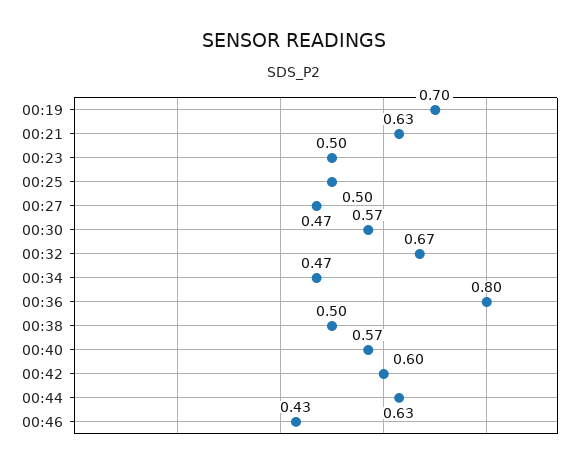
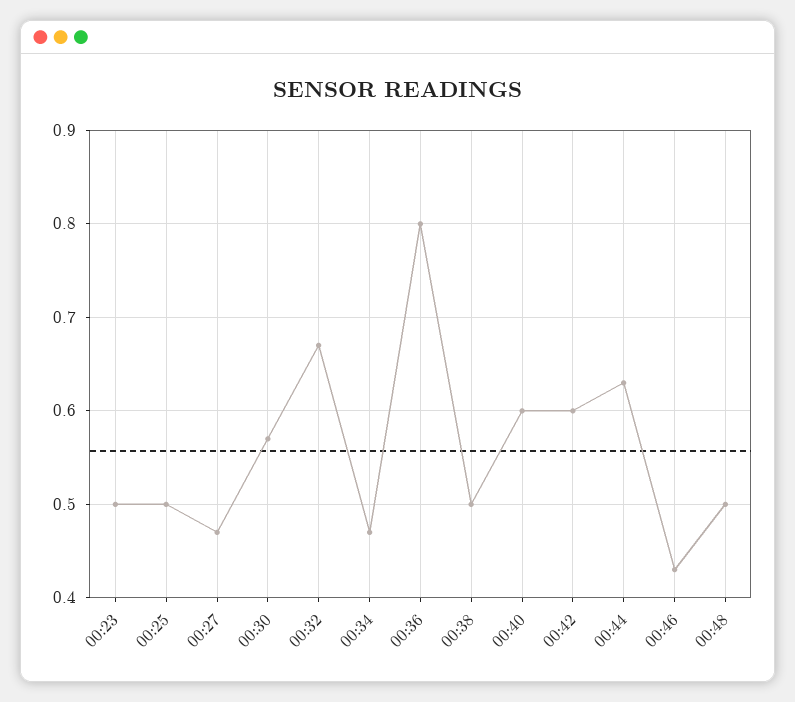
00:19: 0.7 -> none
00:21: 0.63 -> none
00:40: 0.57 -> 0.6
00:48: none -> 0.5

